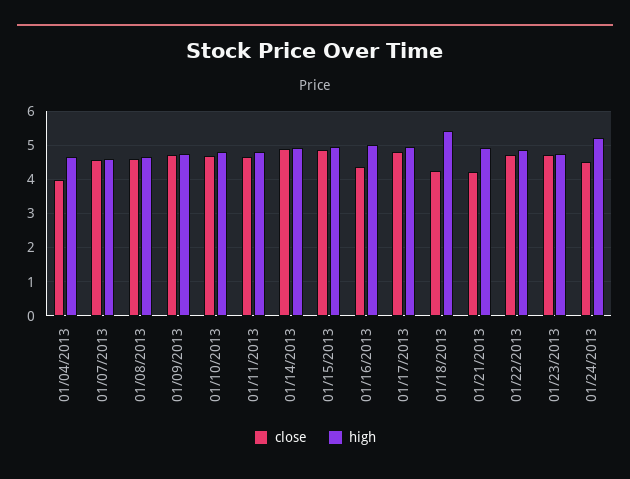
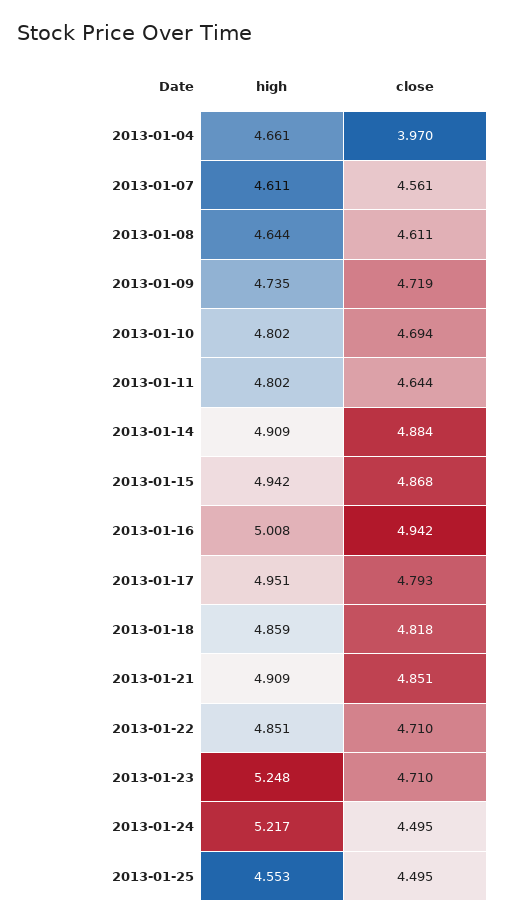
close, 01/16/2013: 4.4 -> 4.942
close, 01/18/2013: 4.2 -> 4.818
high, 01/18/2013: 5.4 -> 4.859
close, 01/21/2013: 4.2 -> 4.851
high, 01/23/2013: 4.8 -> 5.248
high, 2013-01-25: none -> 4.553
close, 2013-01-25: none -> 4.495

